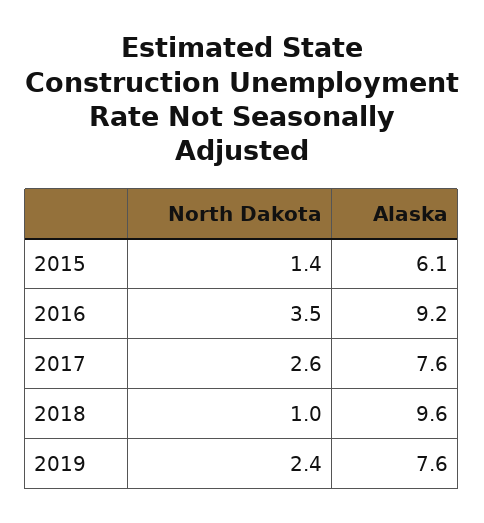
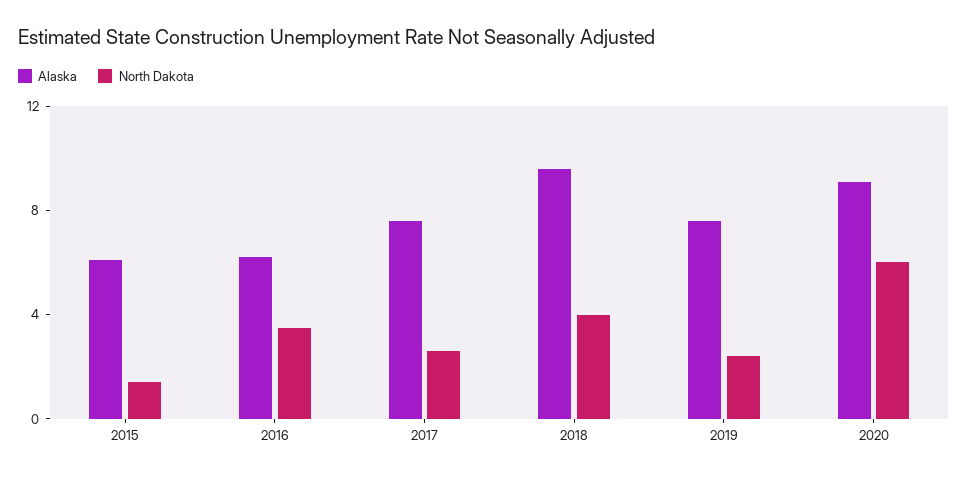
Alaska, 2016: 9.2 -> 6
North Dakota, 2018: 1 -> 4
Alaska, 2020: none -> 9
North Dakota, 2020: none -> 6

